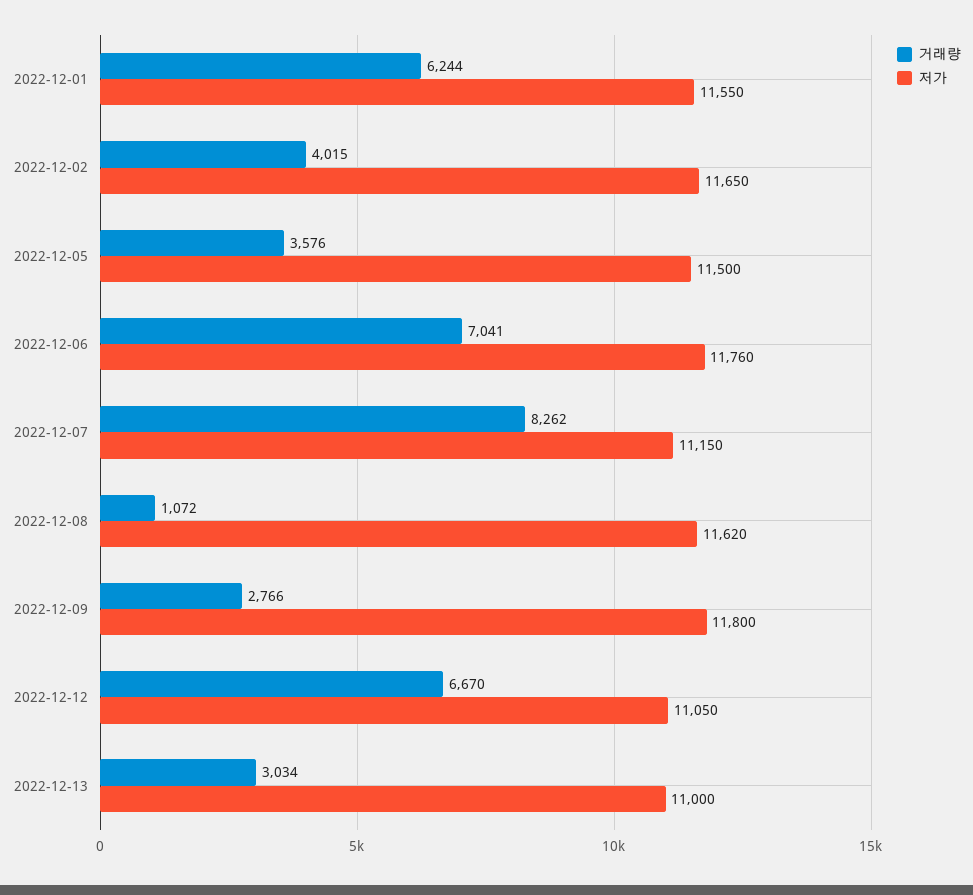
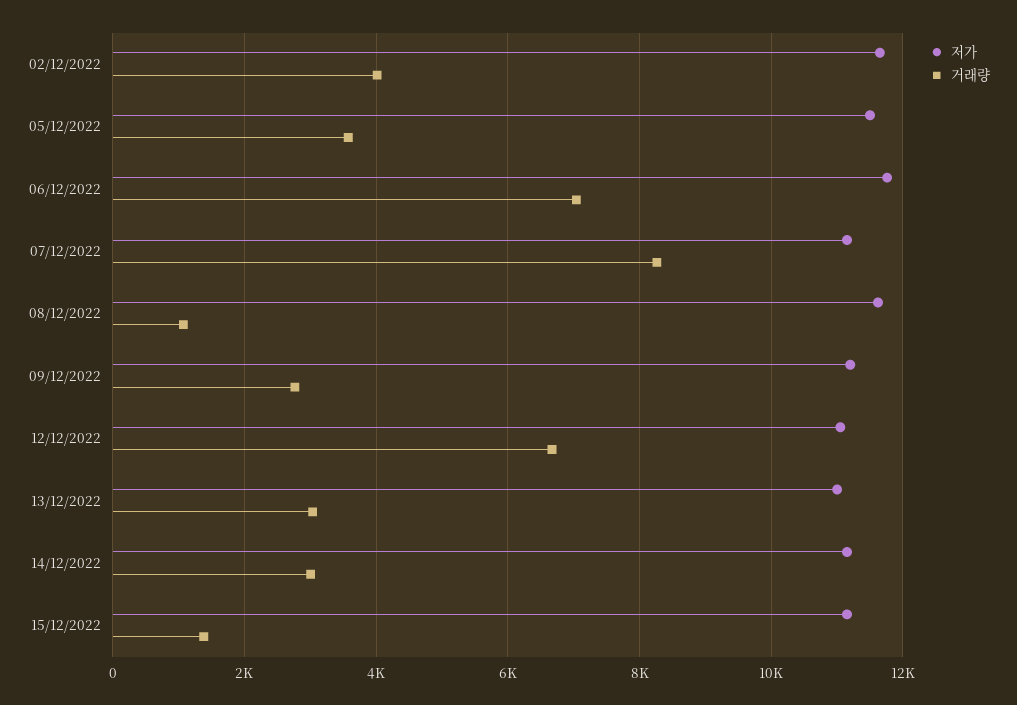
거래량, 2022-12-01: 6244 -> none
저가, 2022-12-01: 11550 -> none
저가, 2022-12-09: 11800 -> 11200
저가, 14/12/2022: none -> 11200
거래량, 14/12/2022: none -> 3000
저가, 15/12/2022: none -> 11200
거래량, 15/12/2022: none -> 1400

